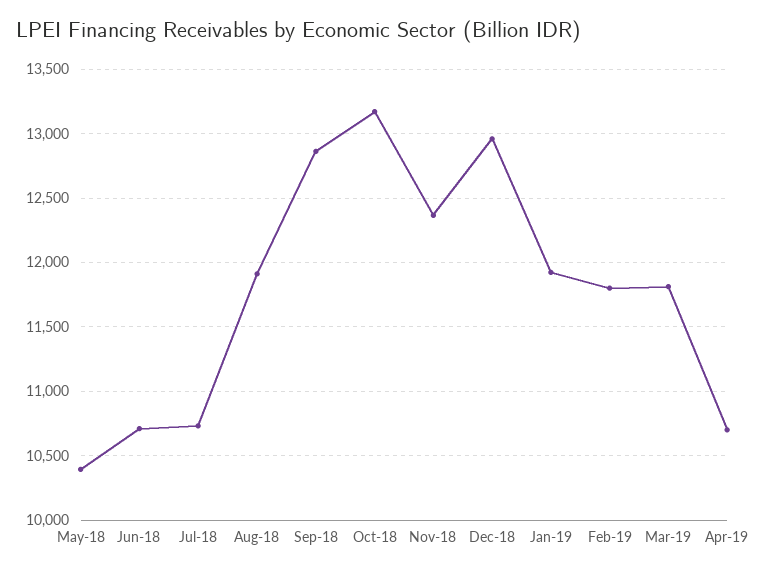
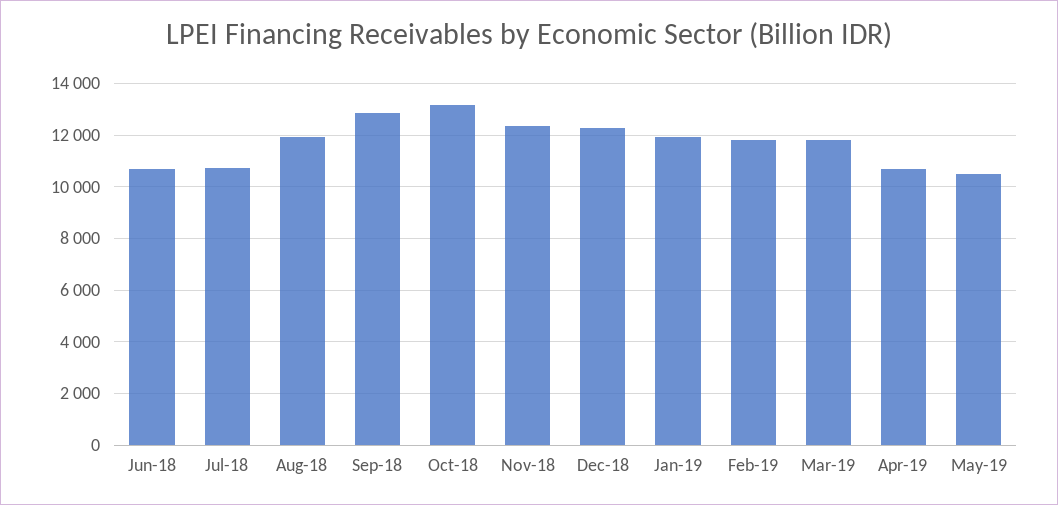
May-18: 10400 -> none
Dec-18: 12950 -> 12250
May-19: none -> 10500

